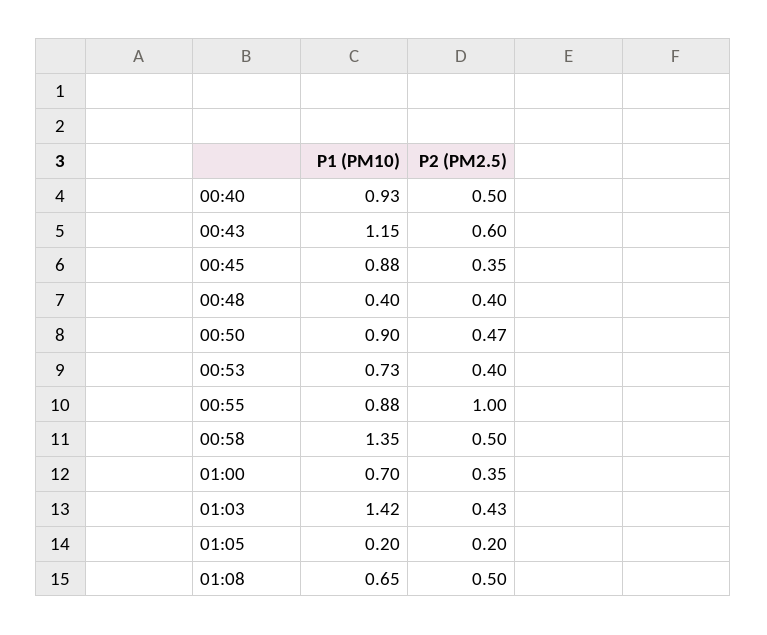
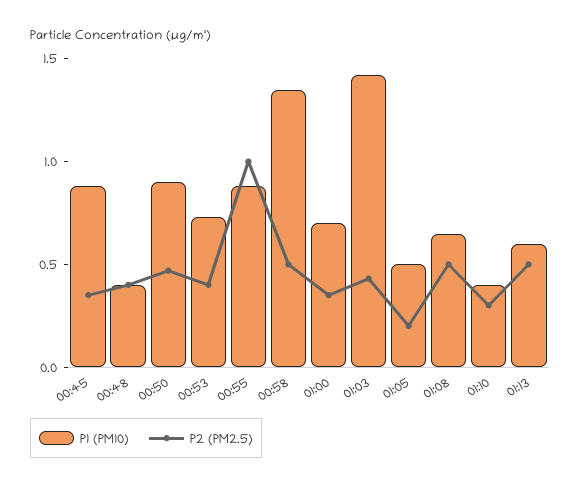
P1 (PM10), 00:40: 0.93 -> none
P2 (PM2.5), 00:40: 0.5 -> none
P1 (PM10), 00:43: 1.15 -> none
P2 (PM2.5), 00:43: 0.6 -> none
P1 (PM10), 01:05: 0.2 -> 0.5
P1 (PM10), 01:10: none -> 0.4
P2 (PM2.5), 01:10: none -> 0.3
P1 (PM10), 01:13: none -> 0.6
P2 (PM2.5), 01:13: none -> 0.5

